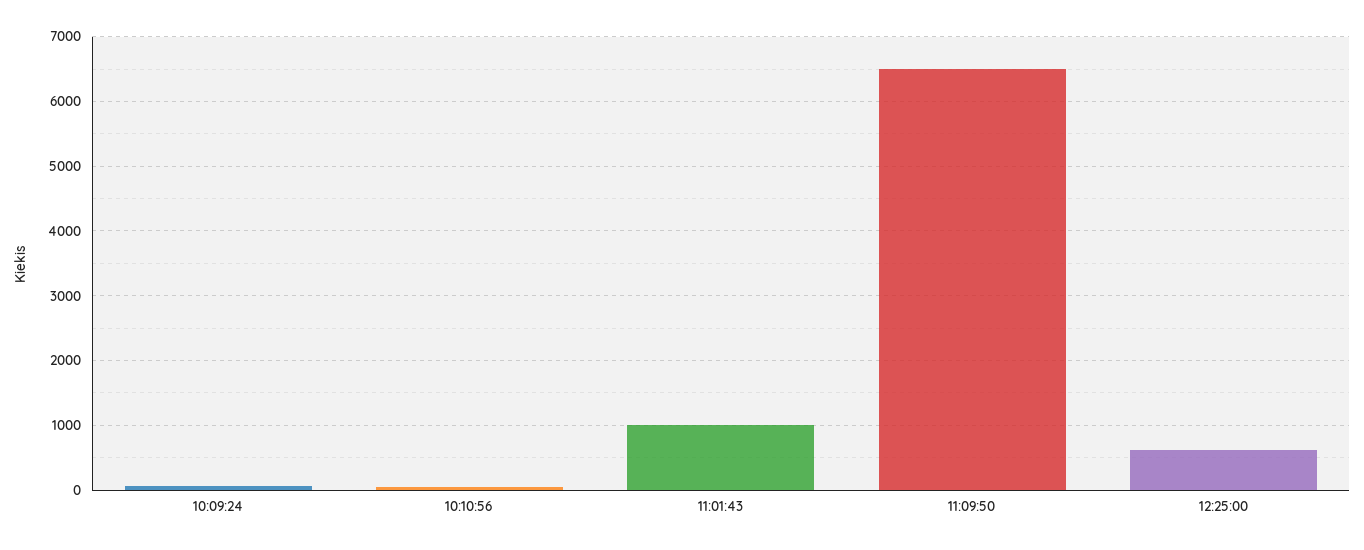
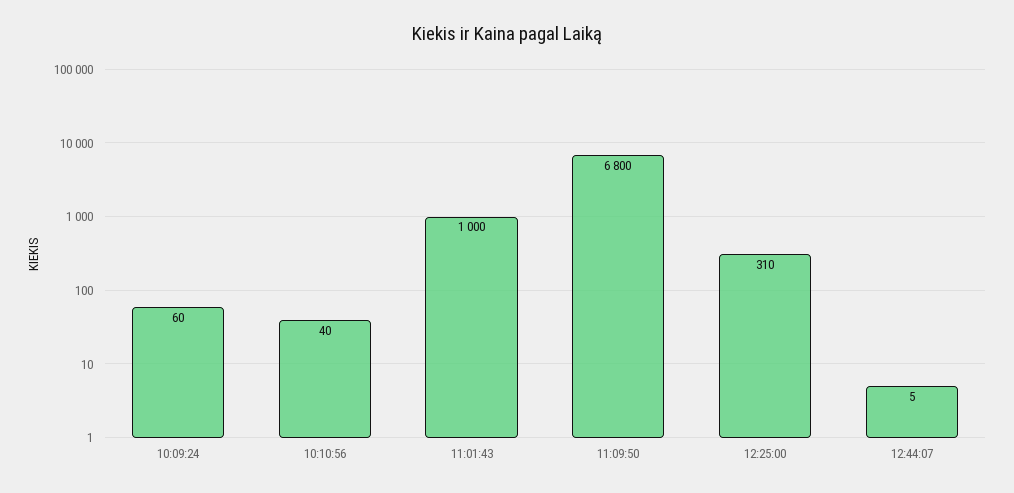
11:09:50: 6500 -> 6800
12:25:00: 600 -> 310
12:44:07: none -> 5

